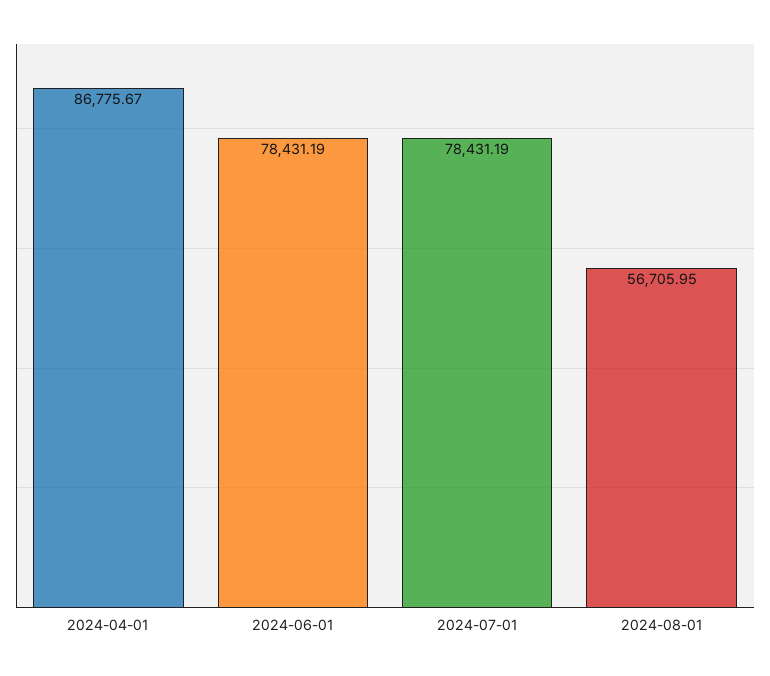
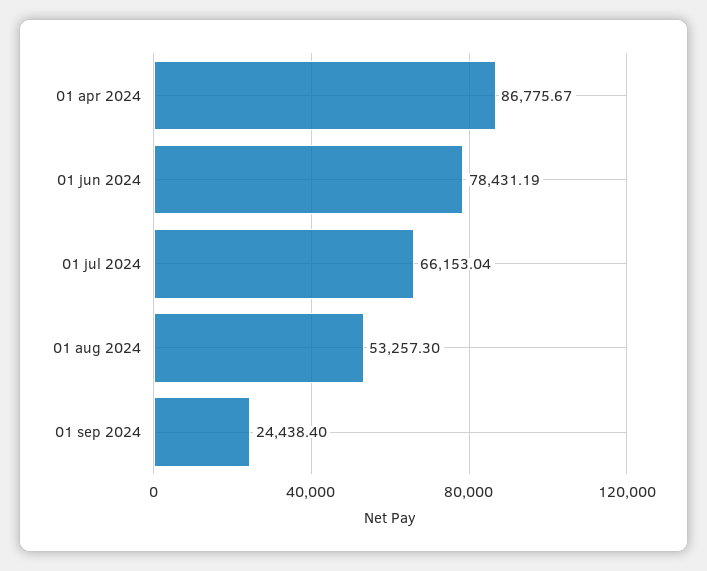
2024-07-01: 78431.19 -> 66153.04
2024-08-01: 56705.95 -> 53257.3
01 sep 2024: none -> 24438.4

